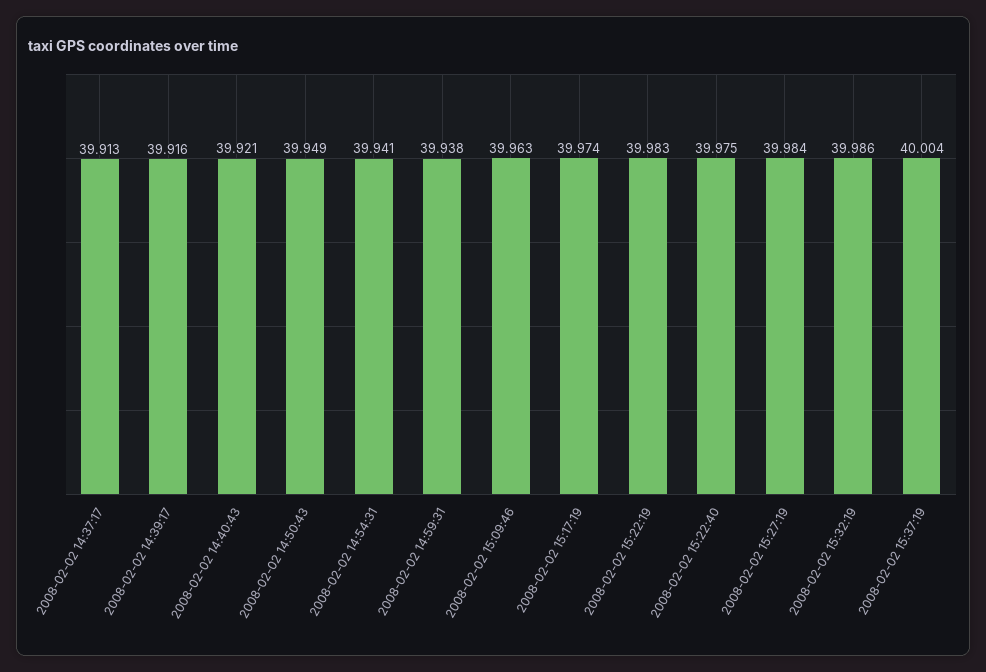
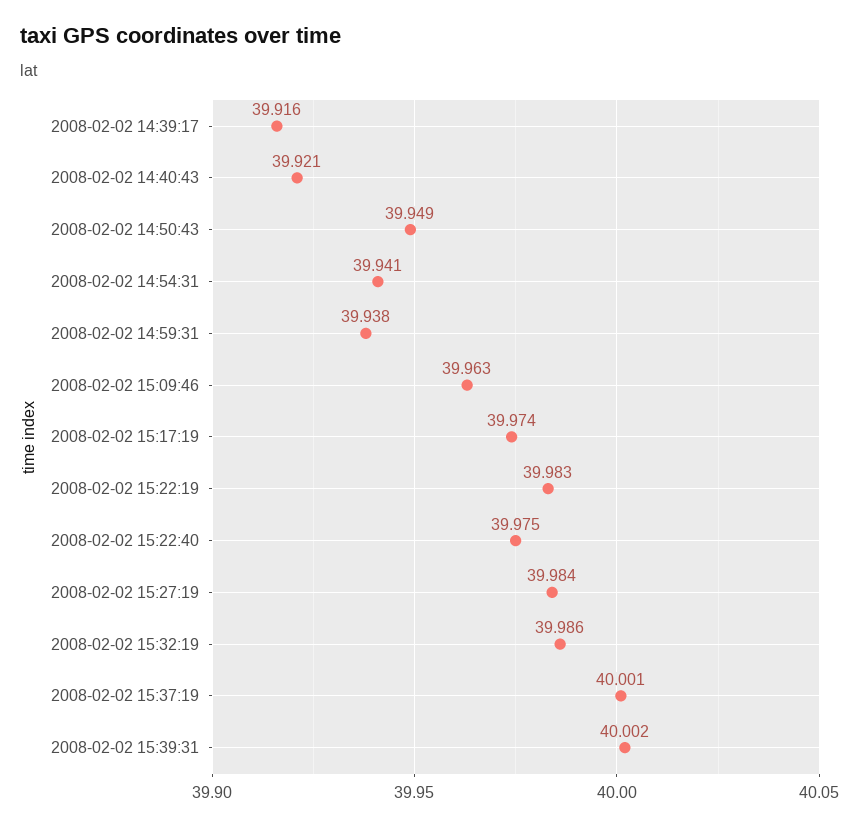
2008-02-02 14:37:17: 39.913 -> none
2008-02-02 15:37:19: 40.004 -> 40.001
2008-02-02 15:39:31: none -> 40.002

